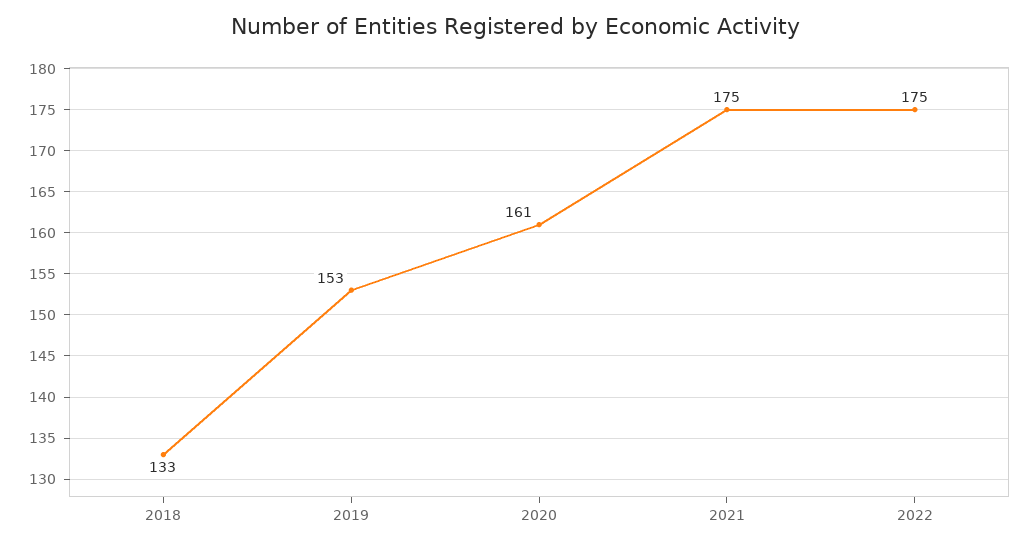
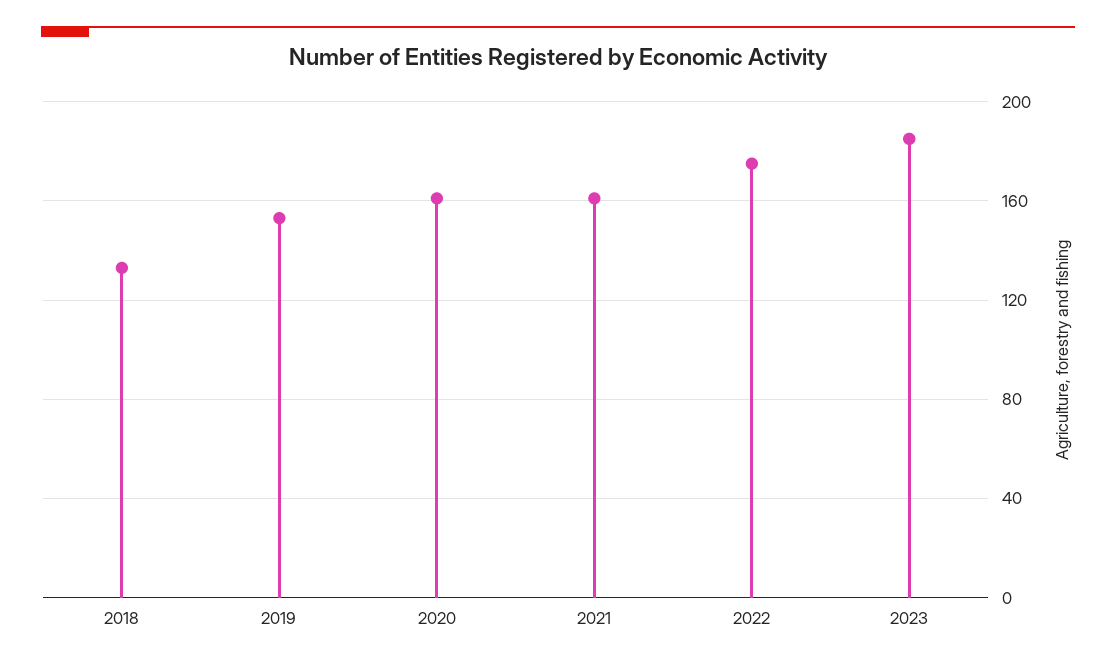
2021: 175 -> 160
2023: none -> 185

